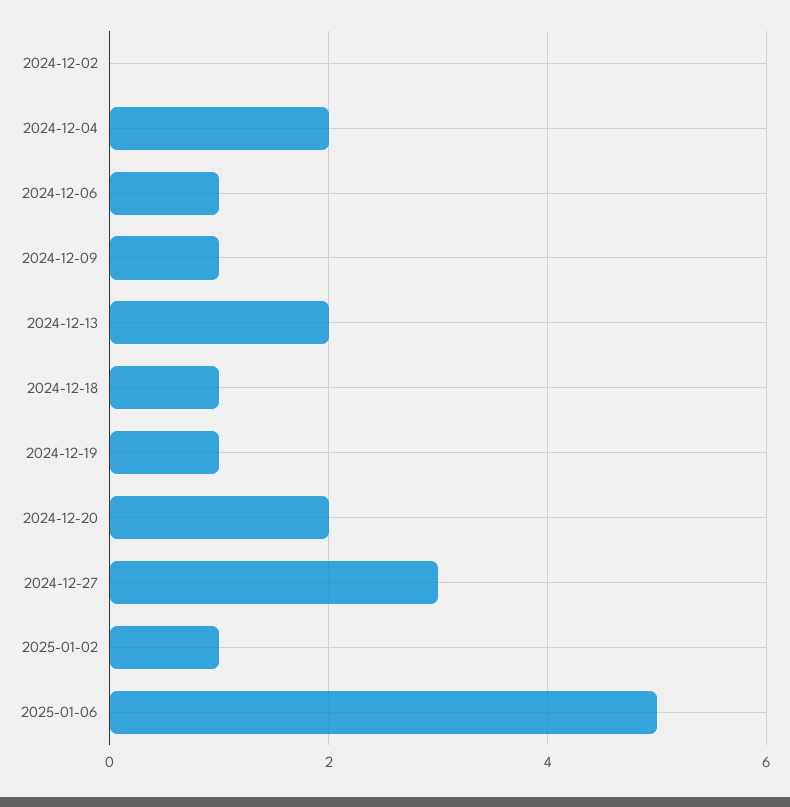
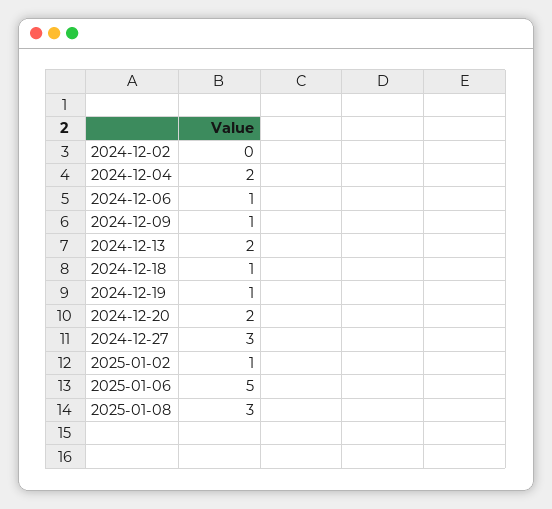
2025-01-08: none -> 3

